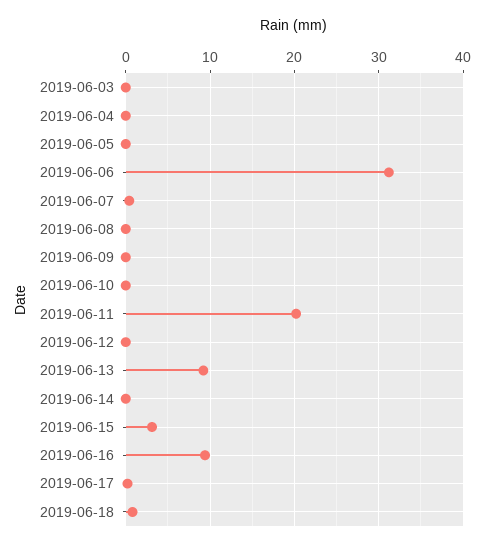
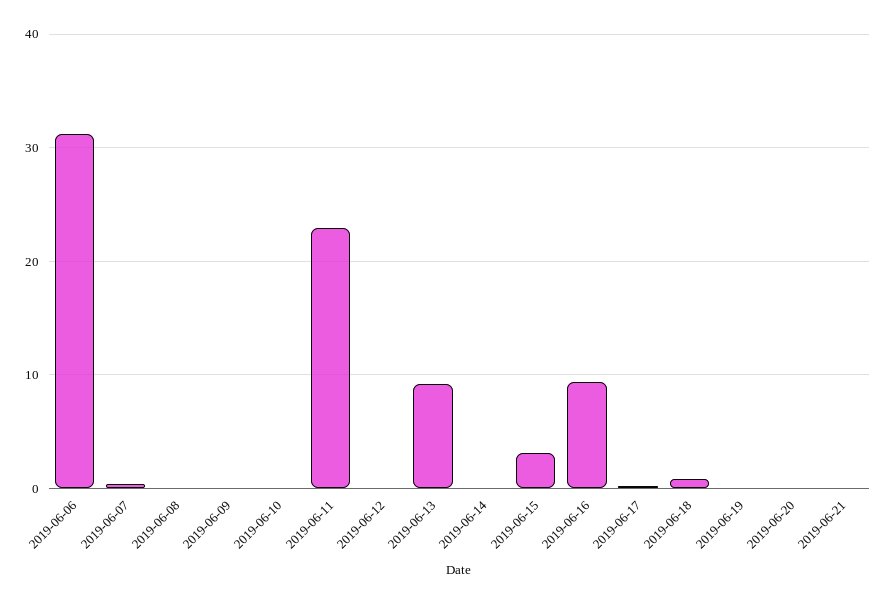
2019-06-03: 0 -> none
2019-06-04: 0 -> none
2019-06-05: 0 -> none
2019-06-11: 20 -> 23
2019-06-19: none -> 0
2019-06-20: none -> 0
2019-06-21: none -> 0

